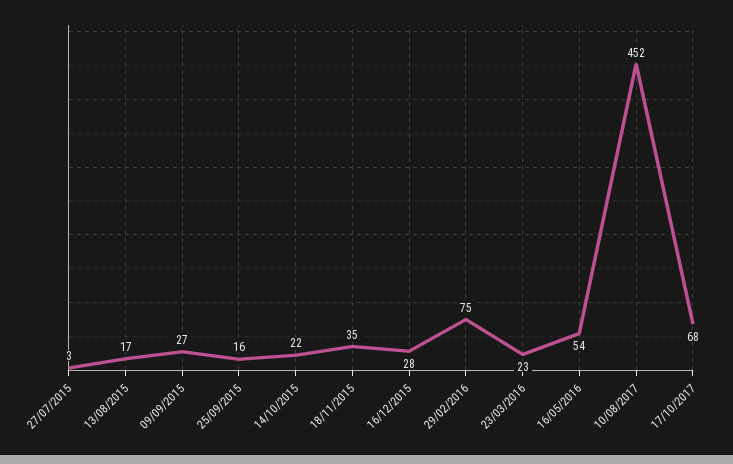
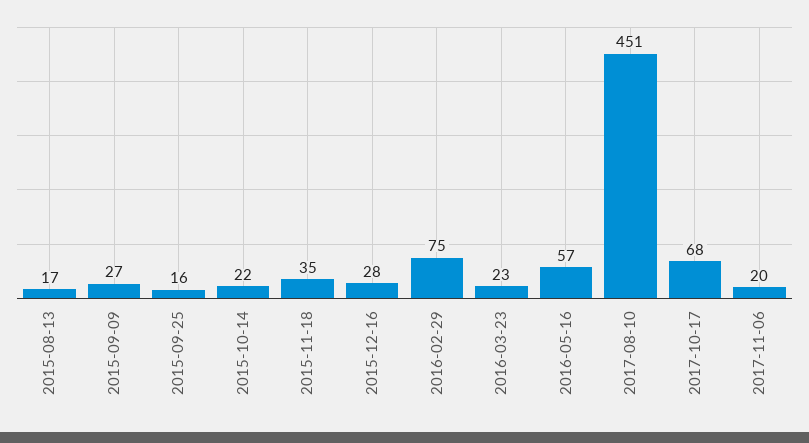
27/07/2015: 3 -> none
16/05/2016: 54 -> 57
10/08/2017: 452 -> 451
2017-11-06: none -> 20

